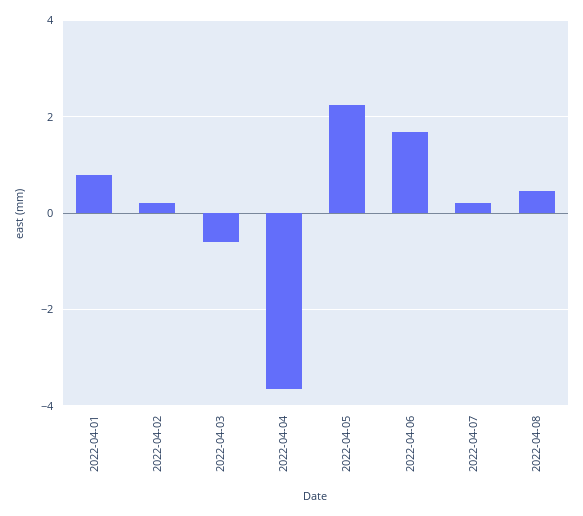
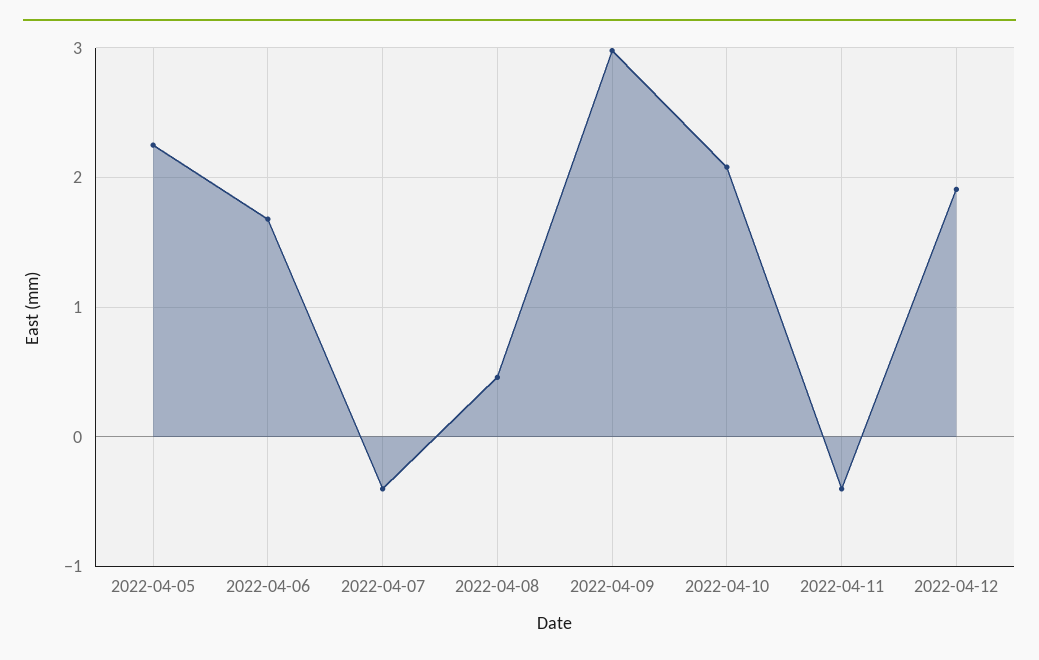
2022-04-01: 0.8 -> none
2022-04-02: 0.2 -> none
2022-04-03: -0.6 -> none
2022-04-04: -3.6 -> none
2022-04-07: 0.2 -> -0.4
2022-04-09: none -> 3
2022-04-10: none -> 2.1
2022-04-11: none -> -0.4
2022-04-12: none -> 1.9

